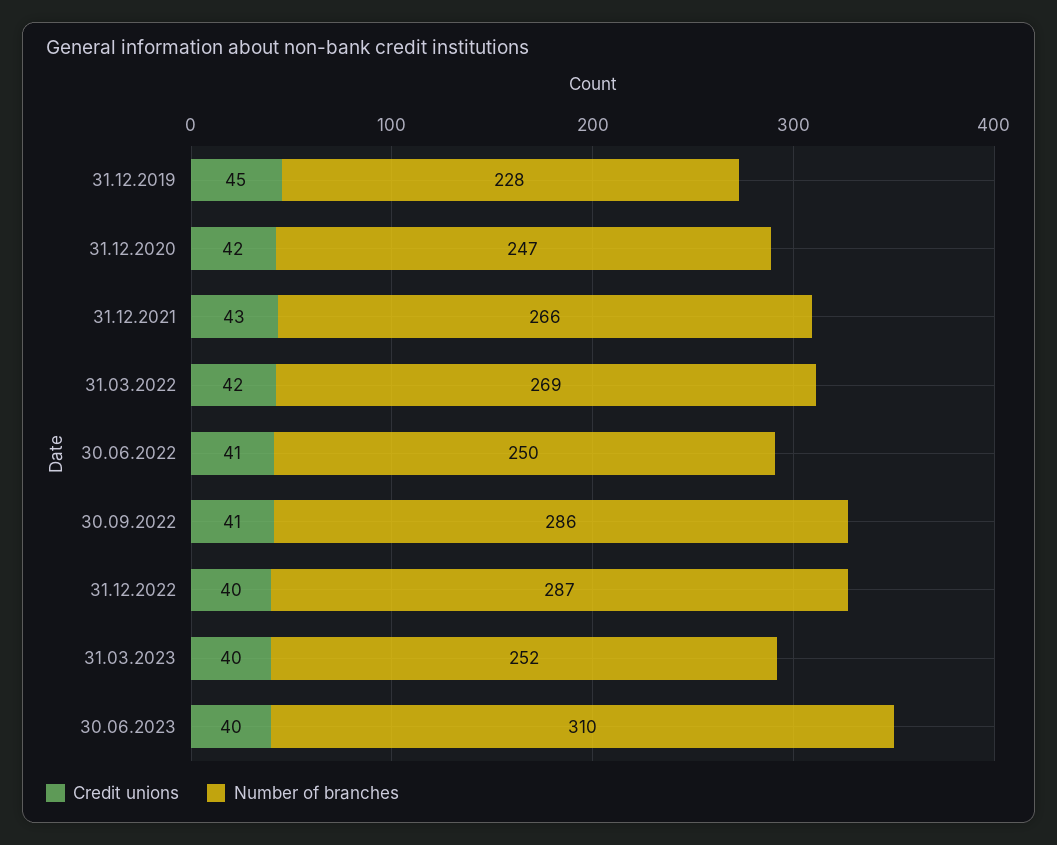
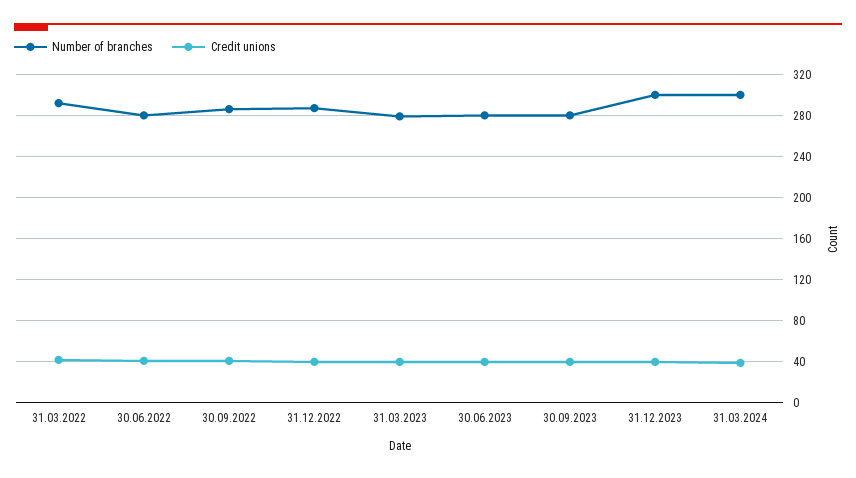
Credit unions, 31.12.2019: 45 -> none
Number of branches, 31.12.2019: 228 -> none
Credit unions, 31.12.2020: 42 -> none
Number of branches, 31.12.2020: 247 -> none
Credit unions, 31.12.2021: 43 -> none
Number of branches, 31.12.2021: 266 -> none
Number of branches, 31.03.2022: 269 -> 290
Number of branches, 30.06.2022: 250 -> 280
Number of branches, 31.03.2023: 252 -> 280
Number of branches, 30.06.2023: 310 -> 280
Number of branches, 30.09.2023: none -> 280
Credit unions, 30.09.2023: none -> 40
Number of branches, 31.12.2023: none -> 300
Credit unions, 31.12.2023: none -> 40
Number of branches, 31.03.2024: none -> 300
Credit unions, 31.03.2024: none -> 40

